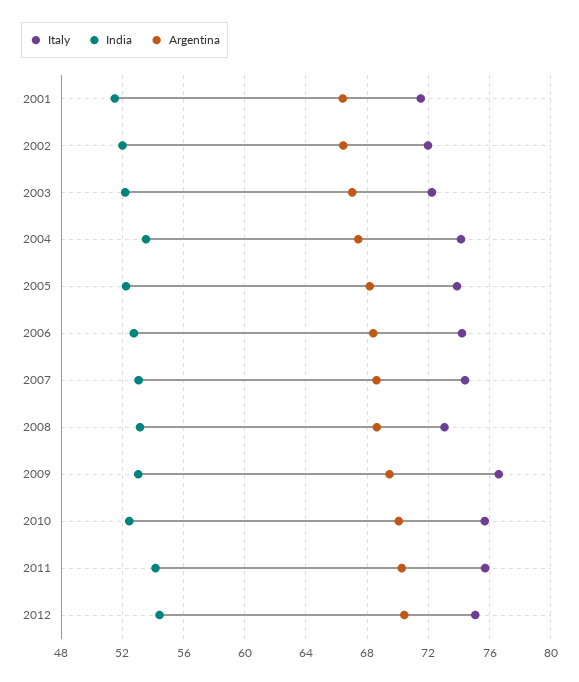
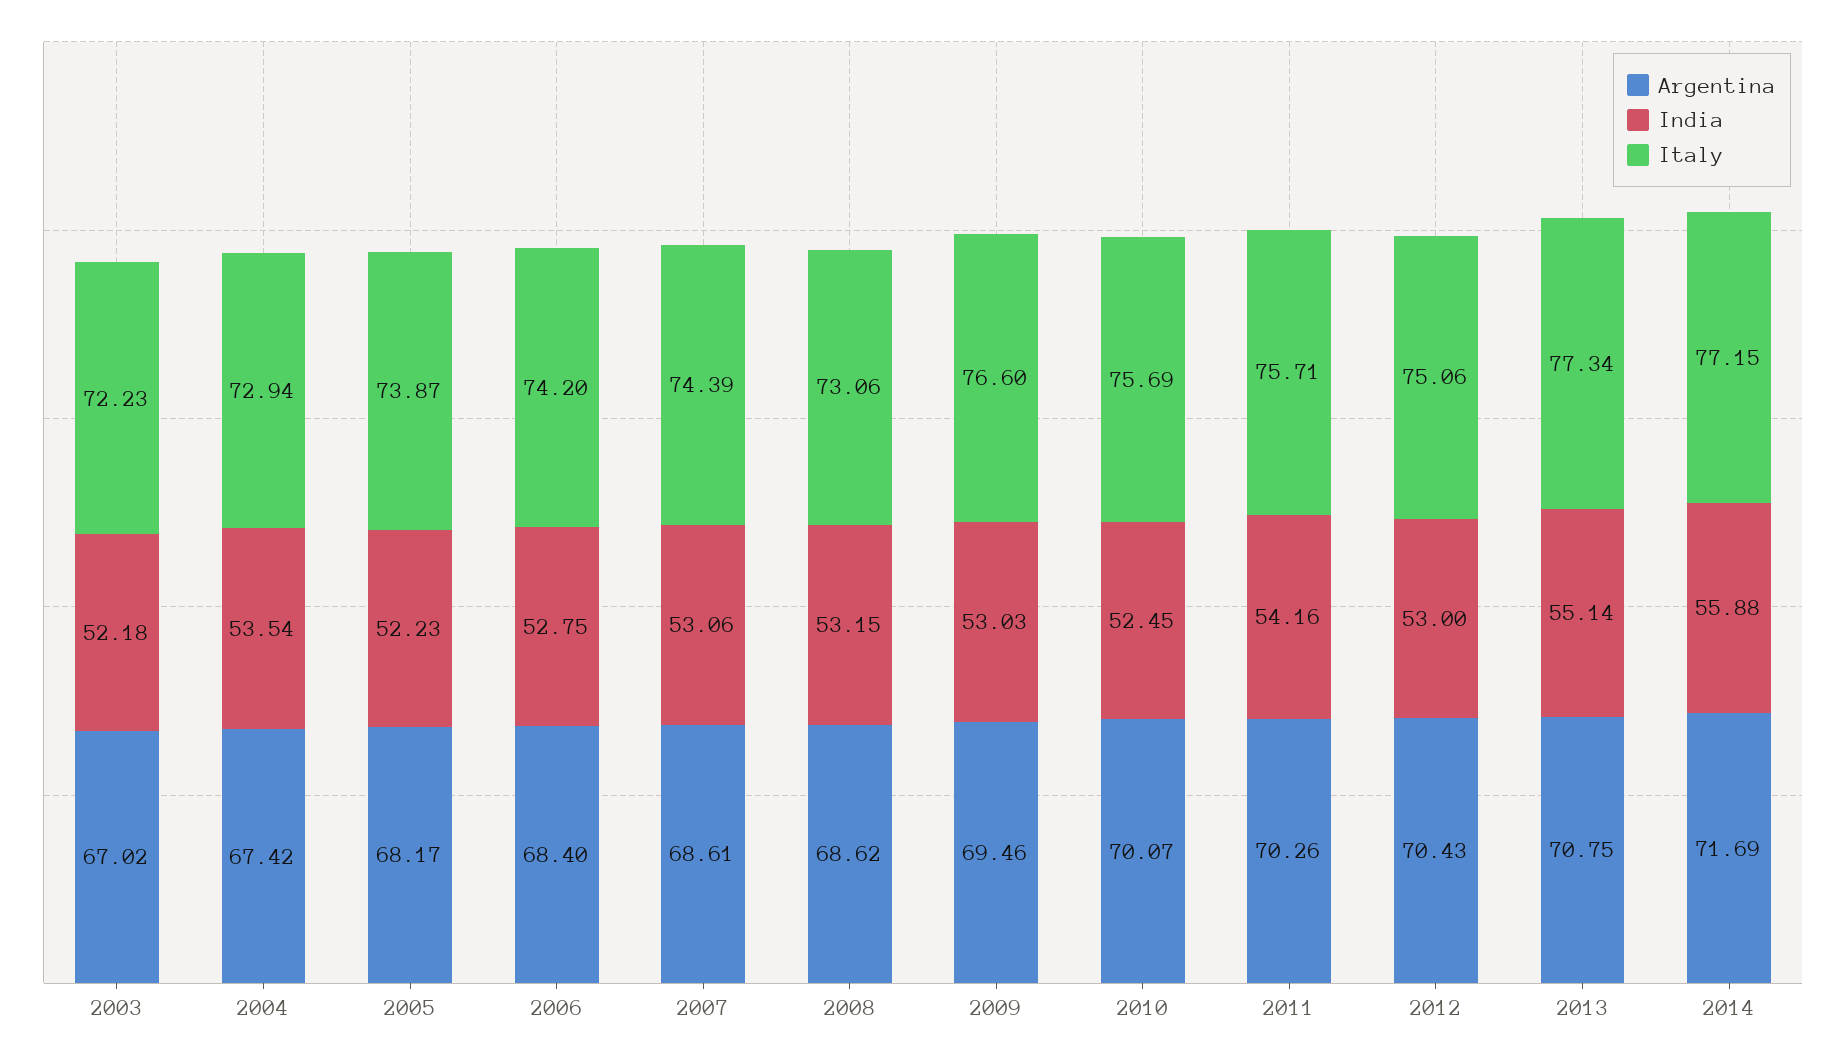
Italy, 2001: 71.5 -> none
India, 2001: 51.5 -> none
Argentina, 2001: 66.5 -> none
Italy, 2002: 72 -> none
India, 2002: 52 -> none
Argentina, 2002: 66.5 -> none
Italy, 2004: 74 -> 72.94
India, 2012: 54.5 -> 53
Argentina, 2013: none -> 70.75
India, 2013: none -> 55.14
Italy, 2013: none -> 77.34
Argentina, 2014: none -> 71.69
India, 2014: none -> 55.88
Italy, 2014: none -> 77.15

